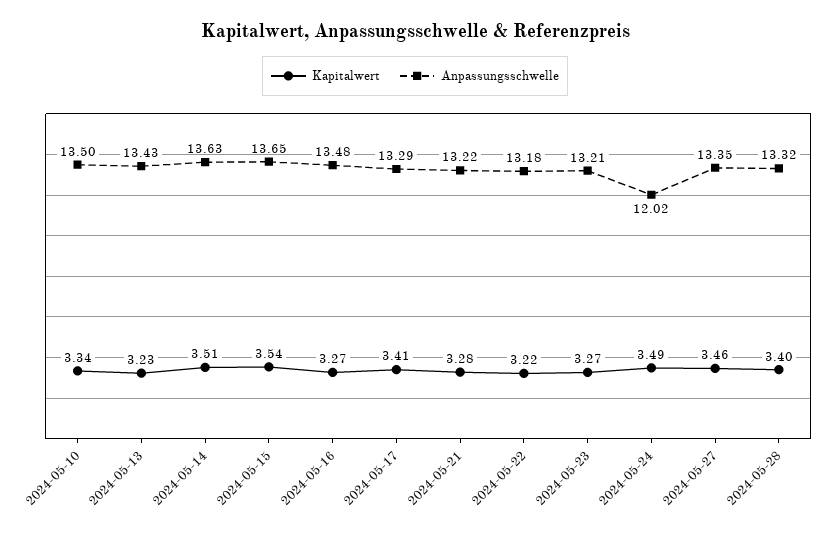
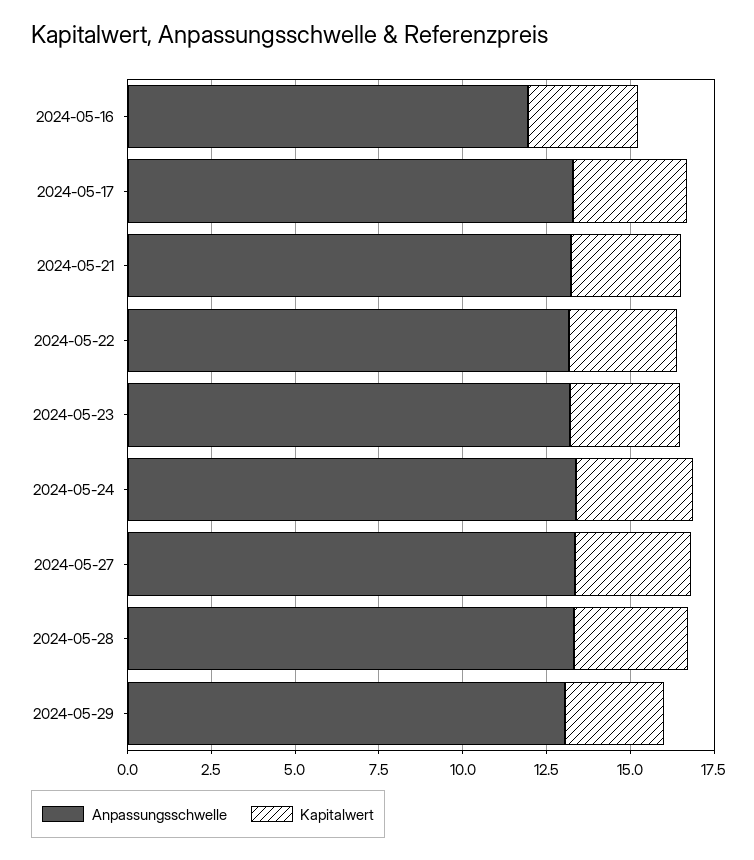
Kapitalwert, 2024-05-10: 3.34 -> none
Anpassungsschwelle, 2024-05-10: 13.5 -> none
Kapitalwert, 2024-05-13: 3.23 -> none
Anpassungsschwelle, 2024-05-13: 13.43 -> none
Kapitalwert, 2024-05-14: 3.51 -> none
Anpassungsschwelle, 2024-05-14: 13.63 -> none
Kapitalwert, 2024-05-15: 3.54 -> none
Anpassungsschwelle, 2024-05-15: 13.65 -> none
Anpassungsschwelle, 2024-05-16: 13.48 -> 12
Anpassungsschwelle, 2024-05-24: 12.02 -> 13.5
Anpassungsschwelle, 2024-05-29: none -> 13
Kapitalwert, 2024-05-29: none -> 3

